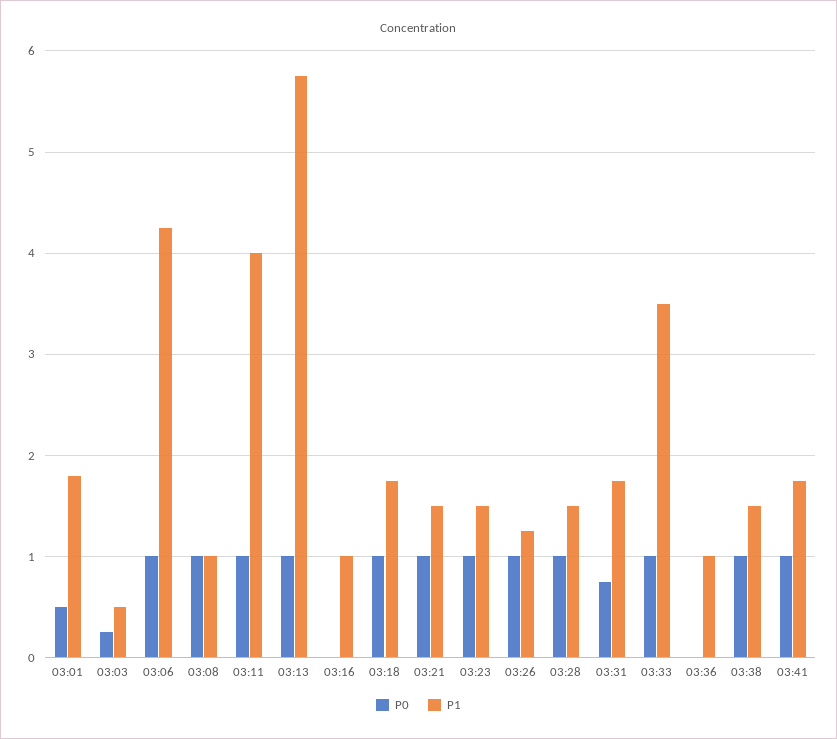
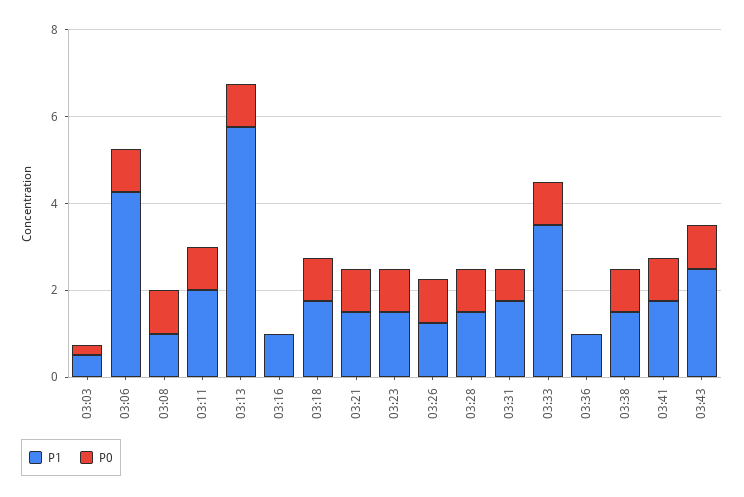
P0, 03:01: 0.5 -> none
P1, 03:01: 1.8 -> none
P1, 03:11: 4 -> 2
P1, 03:43: none -> 2.5
P0, 03:43: none -> 1

